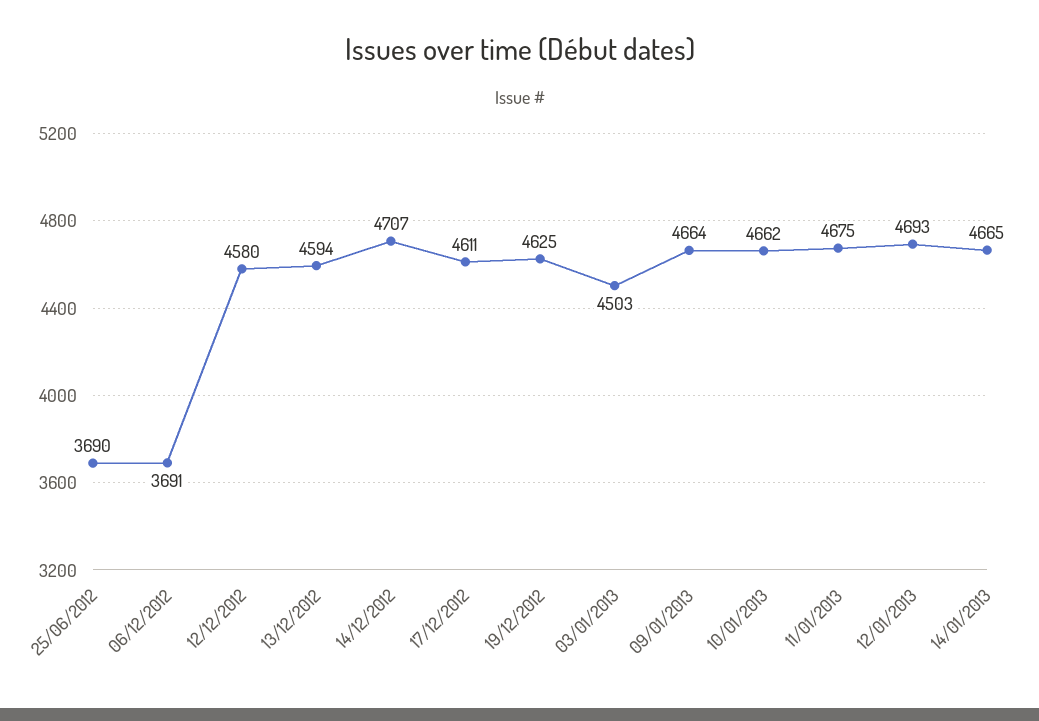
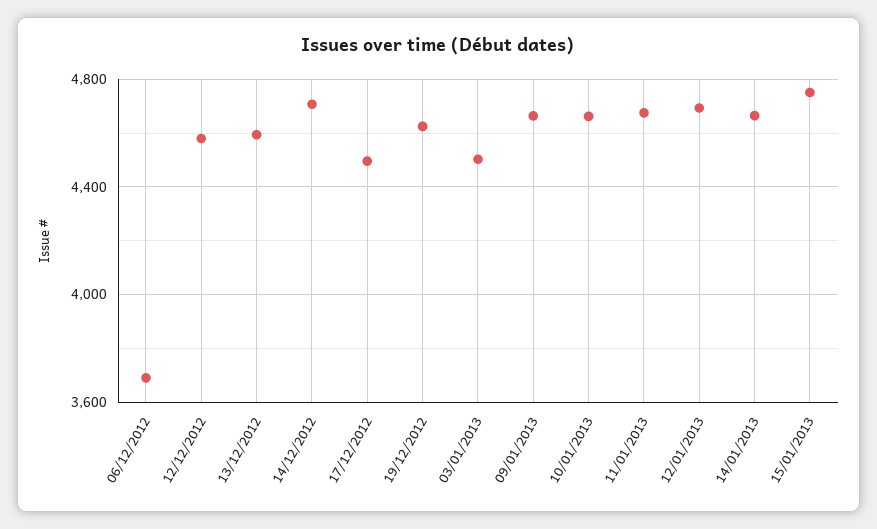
25/06/2012: 3690 -> none
17/12/2012: 4611 -> 4500
15/01/2013: none -> 4750

